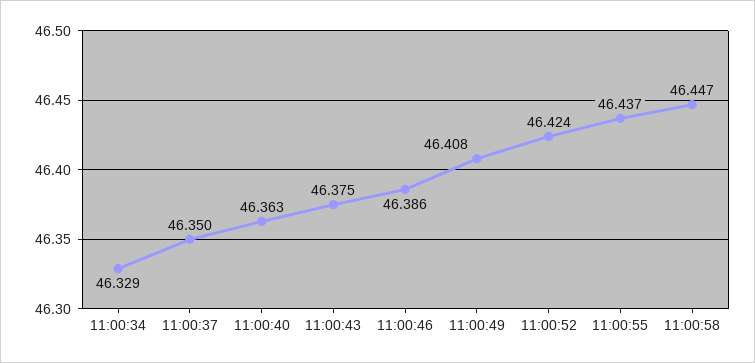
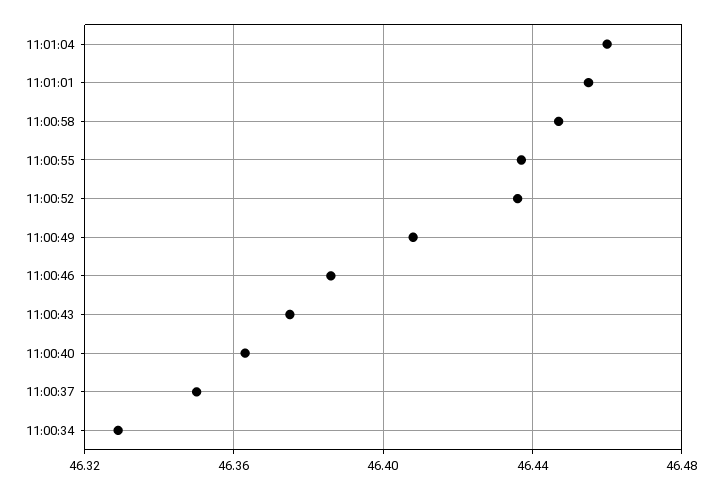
11:00:52: 46.424 -> 46.435
11:01:04: none -> 46.46
11:01:01: none -> 46.455

